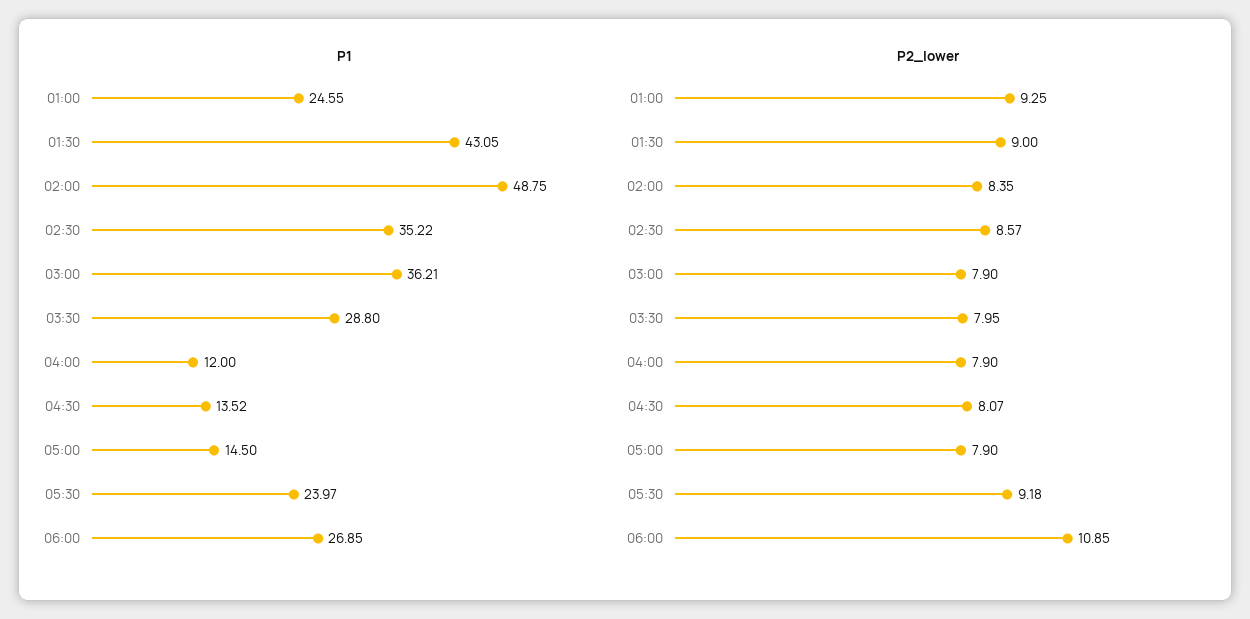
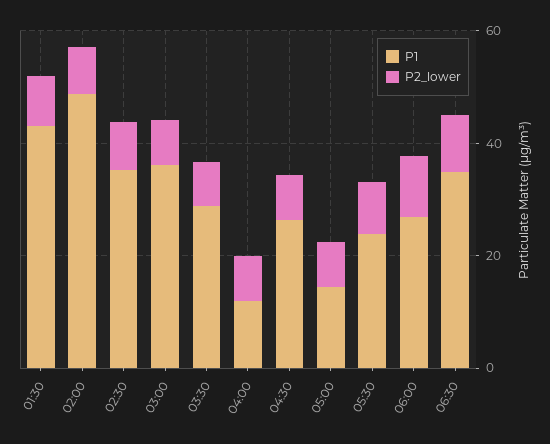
P1, 01:00: 24.55 -> none
P1, 04:30: 13.52 -> 25
P2_lower, 01:00: 9.25 -> none
P1, 06:30: none -> 35
P2_lower, 06:30: none -> 10

